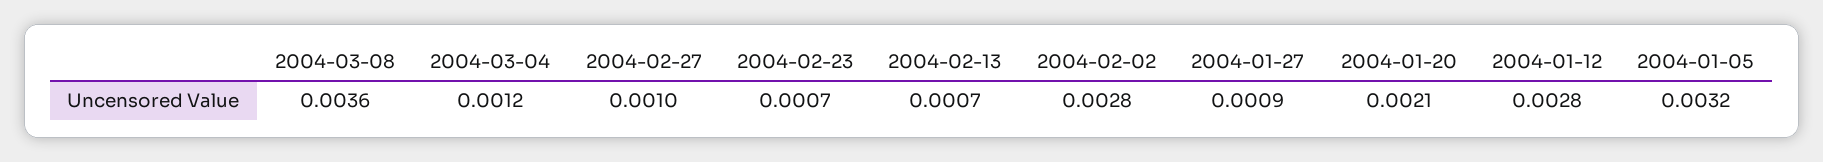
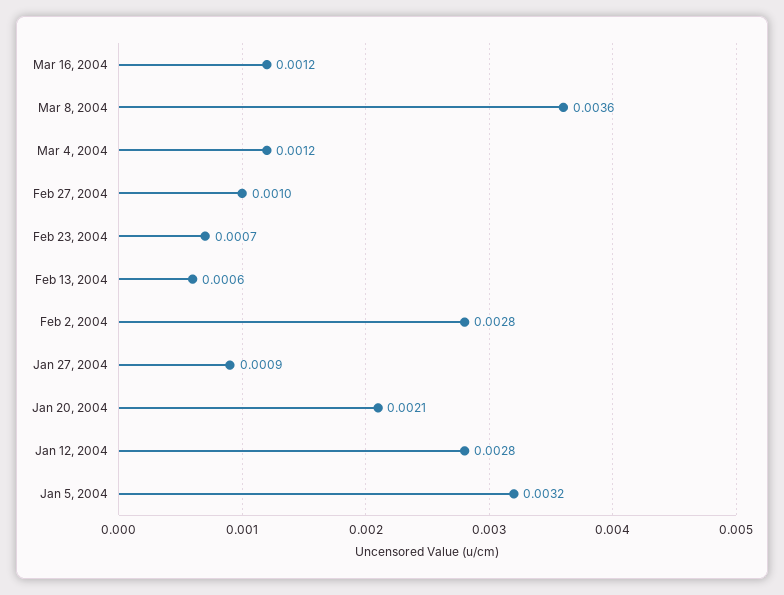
2004-02-13: 0.0007 -> 0.0006
Mar 16, 2004: none -> 0.0012

